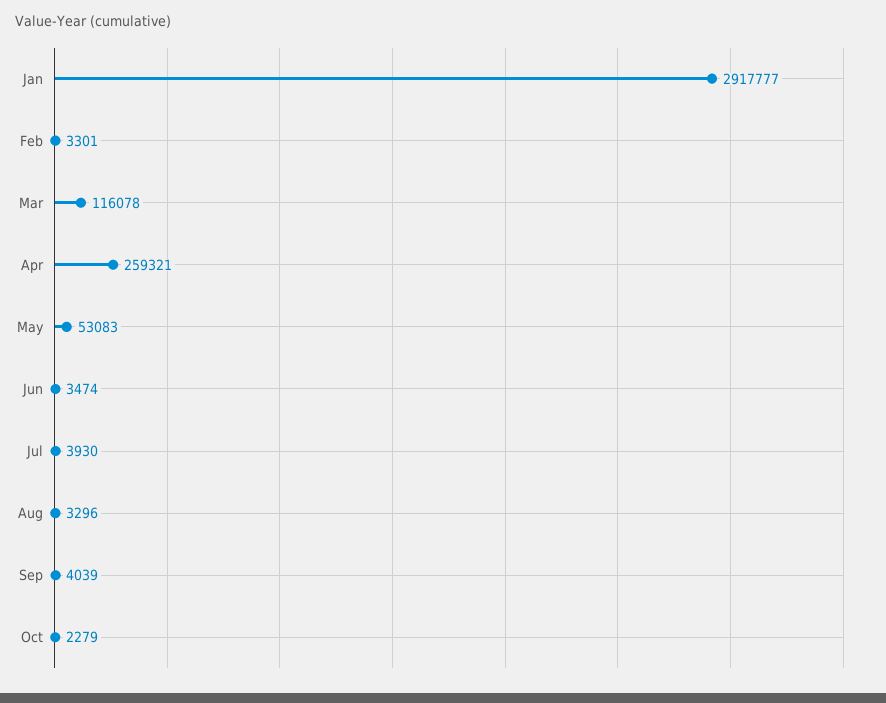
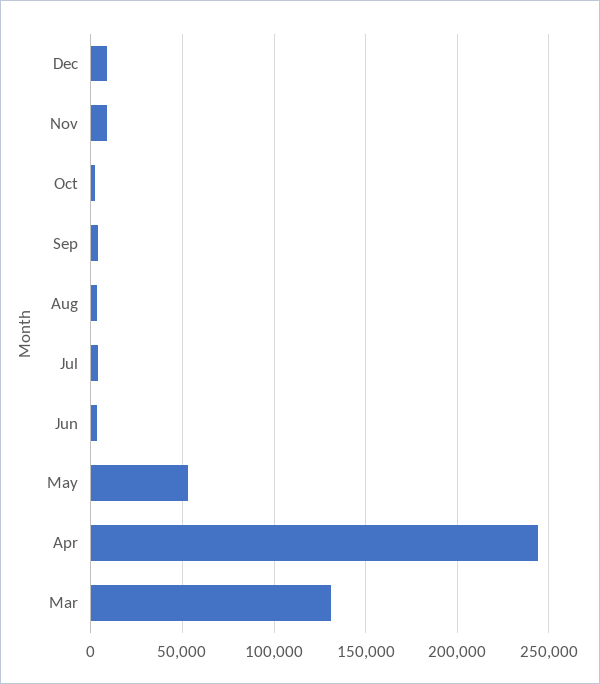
Jan: 2917777 -> none
Feb: 3301 -> none
Mar: 116078 -> 130000
Apr: 259321 -> 245000
Dec: none -> 10000
Nov: none -> 10000

